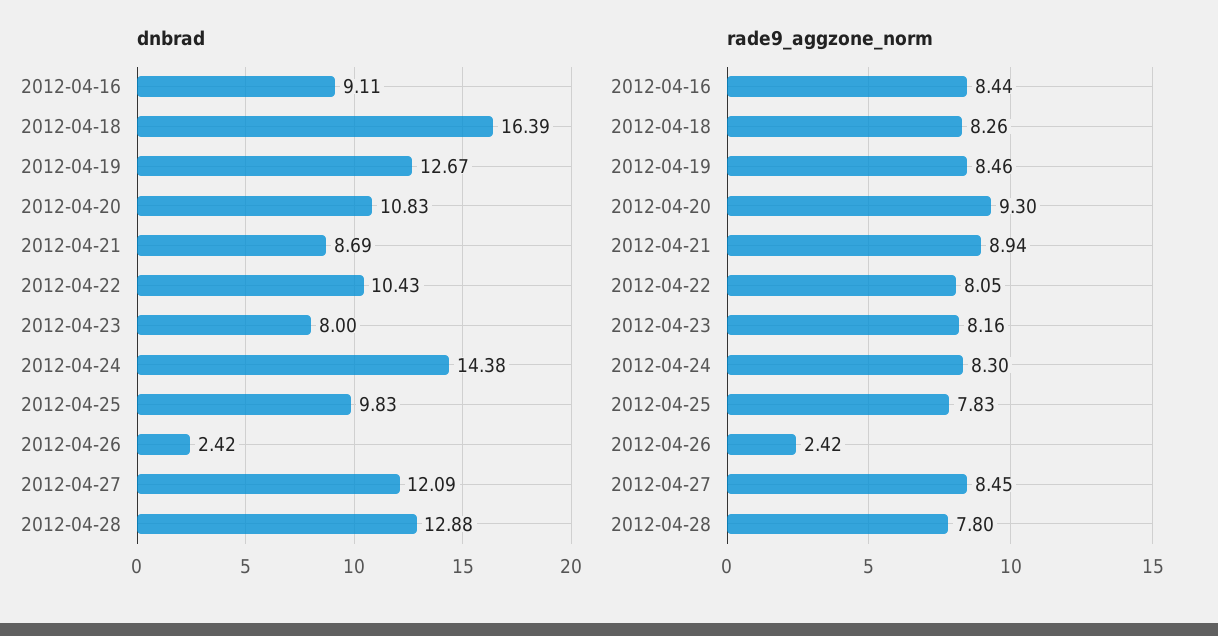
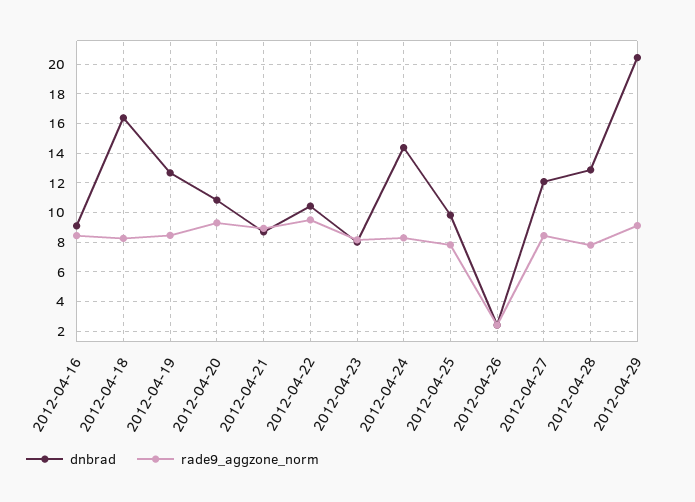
rade9_aggzone_norm, 2012-04-22: 8.05 -> 9.5
dnbrad, 2012-04-29: none -> 20.5
rade9_aggzone_norm, 2012-04-29: none -> 9

